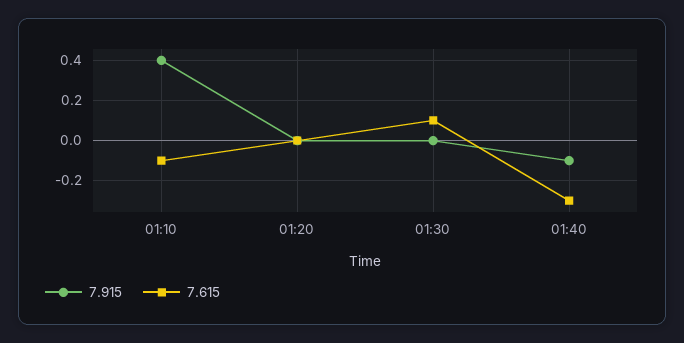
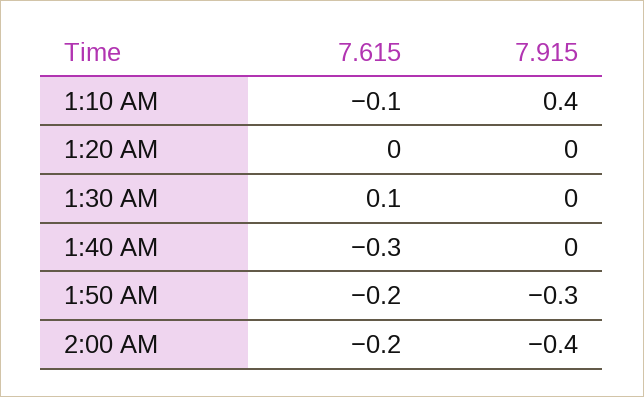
7.915, 01:40: -0.1 -> 0
7.615, 1:50 AM: none -> -0.2
7.915, 1:50 AM: none -> -0.3
7.615, 2:00 AM: none -> -0.2
7.915, 2:00 AM: none -> -0.4

